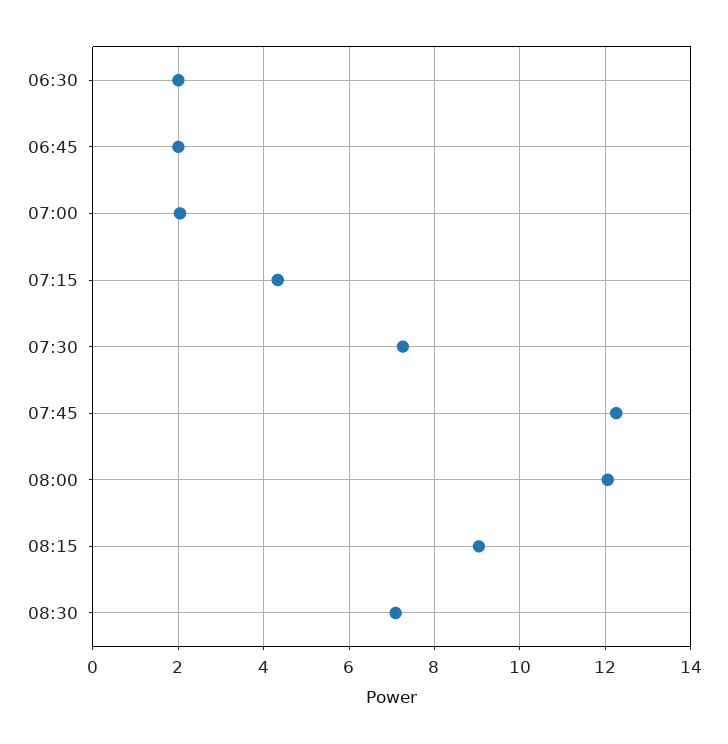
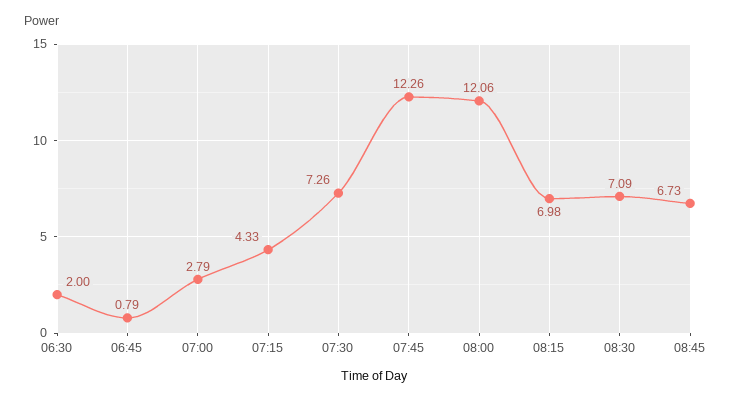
06:45: 2 -> 0.79
07:00: 2 -> 2.79
08:15: 9 -> 6.98
08:45: none -> 6.73

